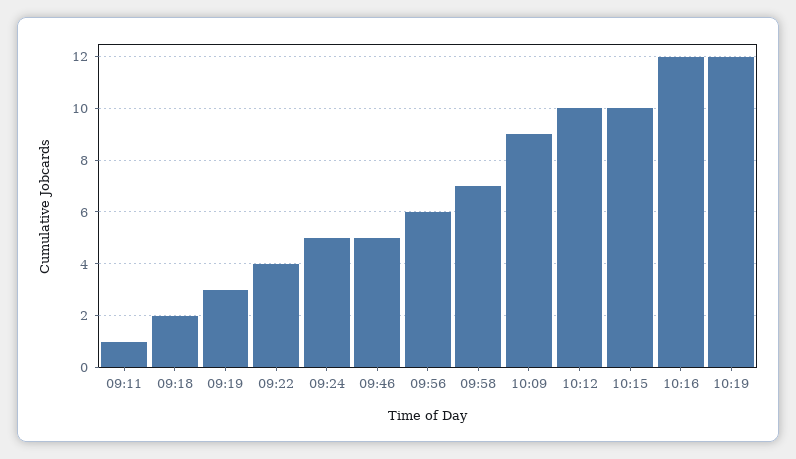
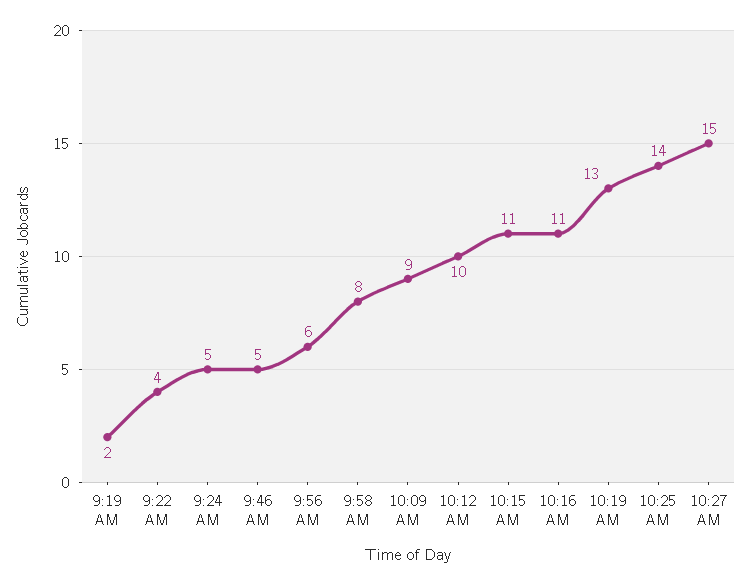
09:11: 1 -> none
09:18: 2 -> none
09:19: 3 -> 2
09:58: 7 -> 8
10:15: 10 -> 11
10:16: 12 -> 11
10:19: 12 -> 13
10:25 AM: none -> 14
10:27 AM: none -> 15

